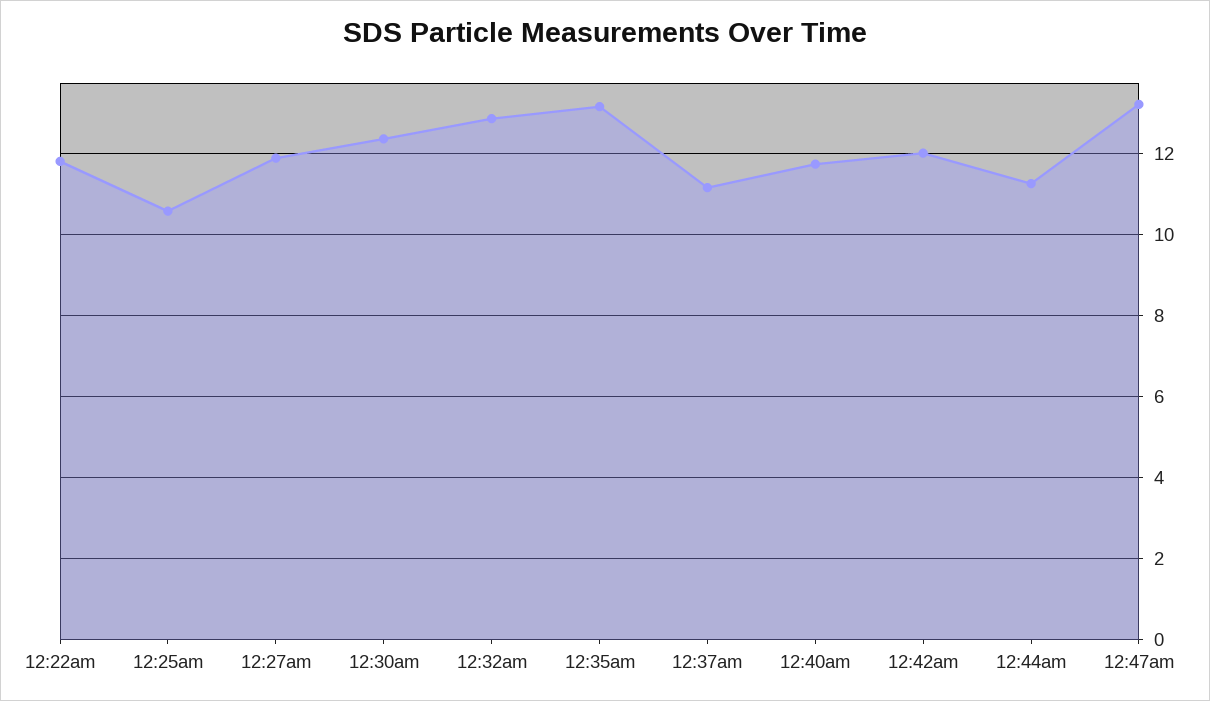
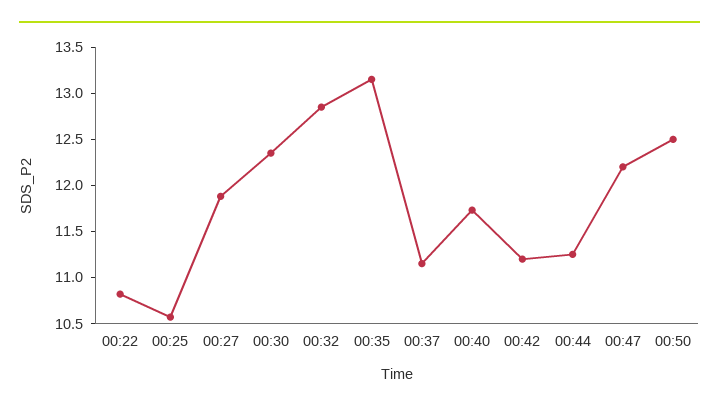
12:22am: 11.8 -> 10.8
12:42am: 12 -> 11.2
12:47am: 13.2 -> 12.2
00:50: none -> 12.5

